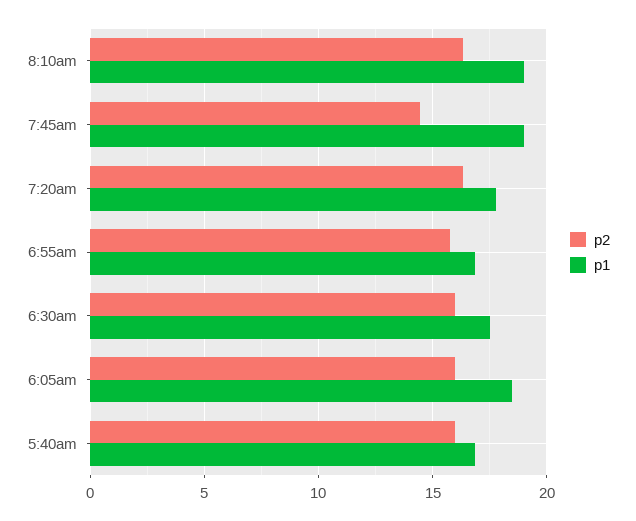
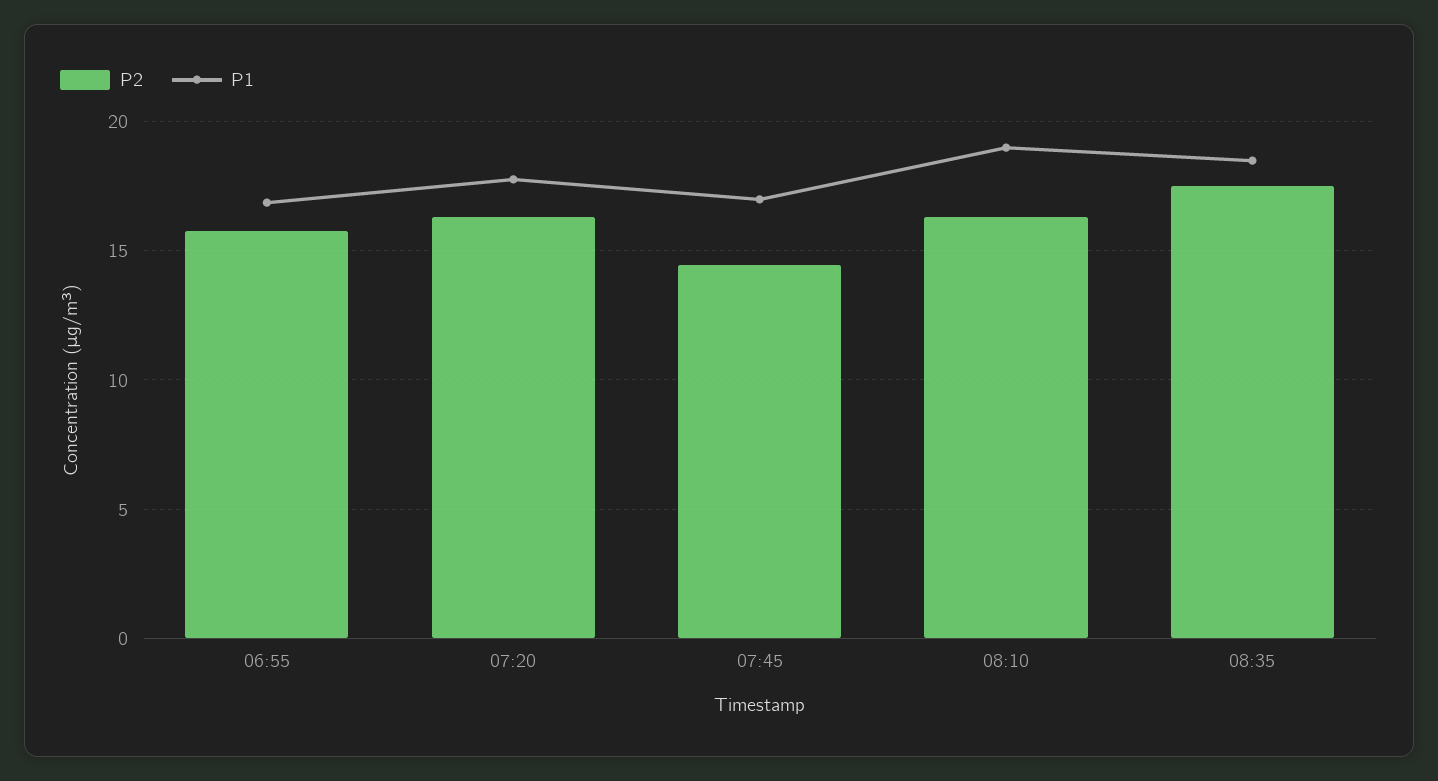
p1, 7:45am: 19 -> 17
p2, 6:30am: 16 -> none
p1, 6:30am: 17.5 -> none
p2, 6:05am: 16 -> none
p1, 6:05am: 18.5 -> none
p2, 5:40am: 16 -> none
p1, 5:40am: 17 -> none
p2, 08:35: none -> 17.5
p1, 08:35: none -> 18.5

